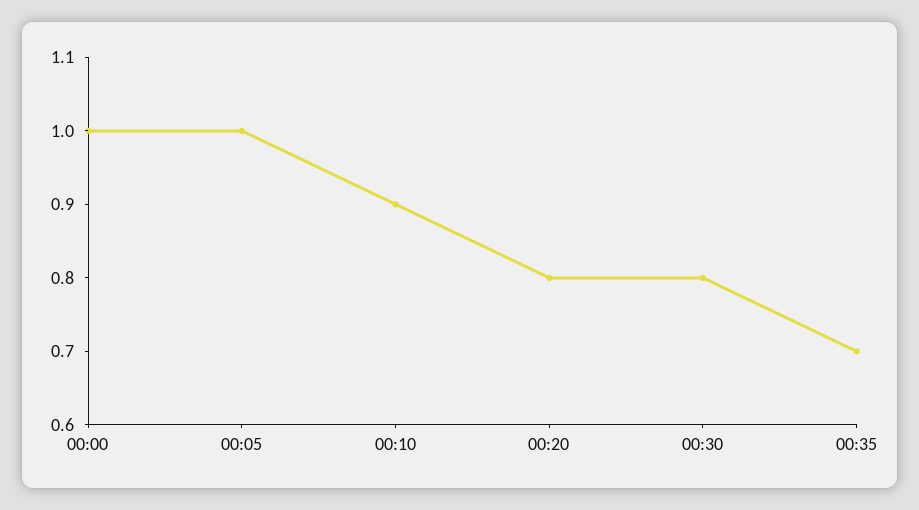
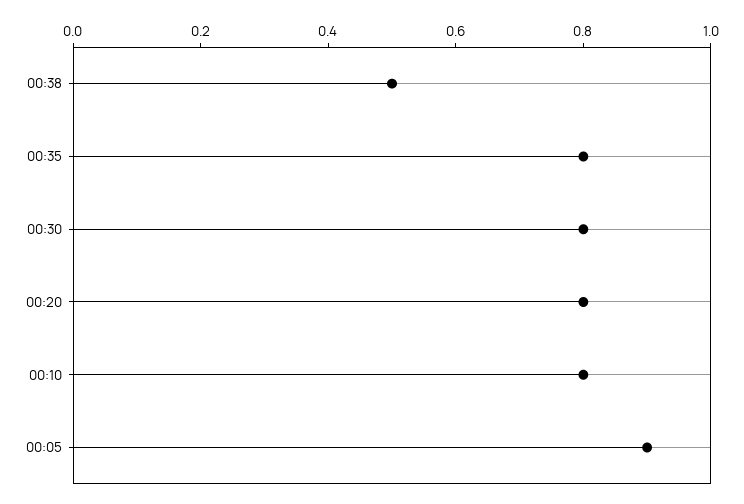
00:00: 1 -> none
00:05: 1 -> 0.9
00:10: 0.9 -> 0.8
00:35: 0.7 -> 0.8
00:38: none -> 0.5

